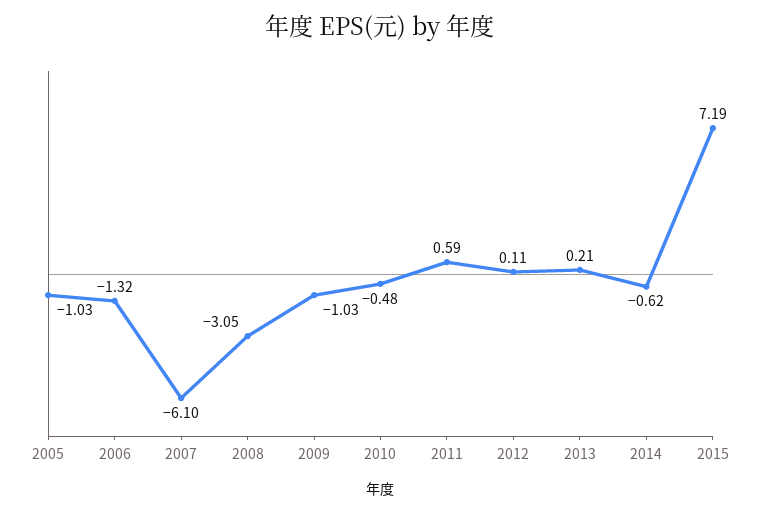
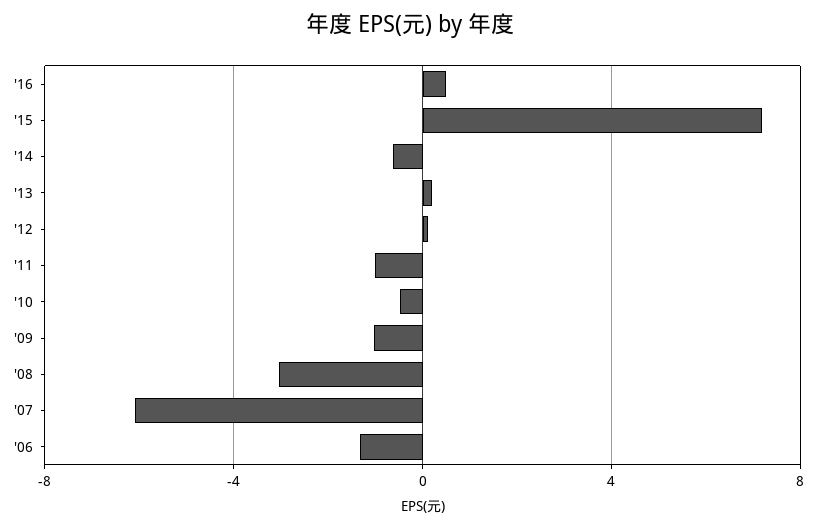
2005: -1.03 -> none
2011: 0.59 -> -1
'16: none -> 0.5

